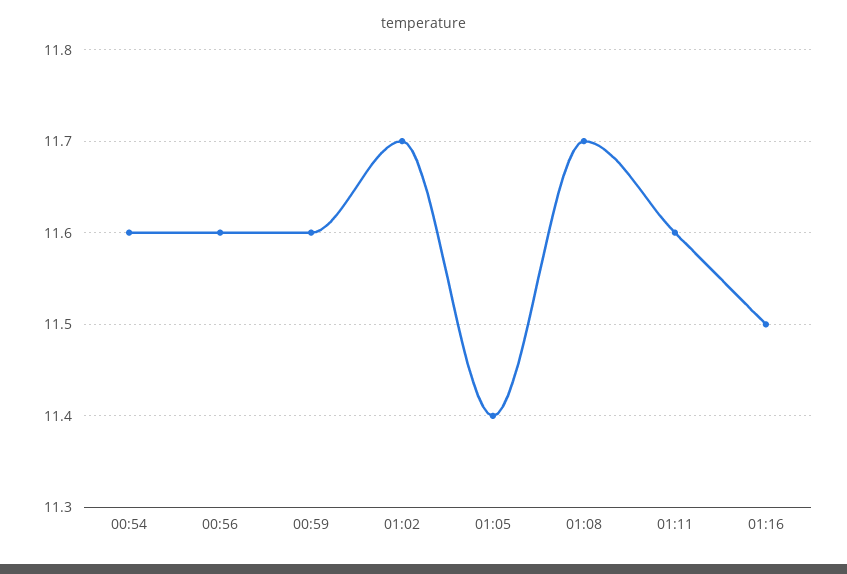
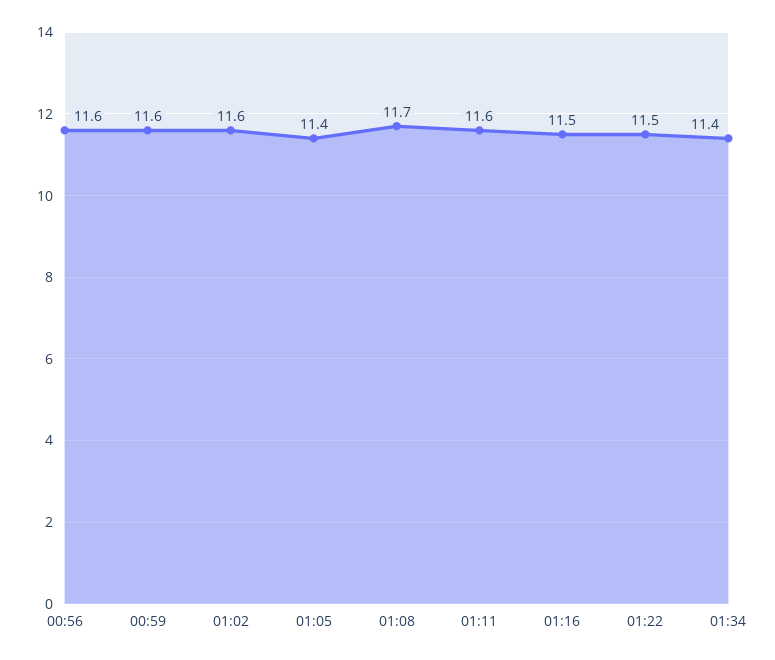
00:54: 11.6 -> none
01:02: 11.7 -> 11.6
01:22: none -> 11.5
01:34: none -> 11.4

